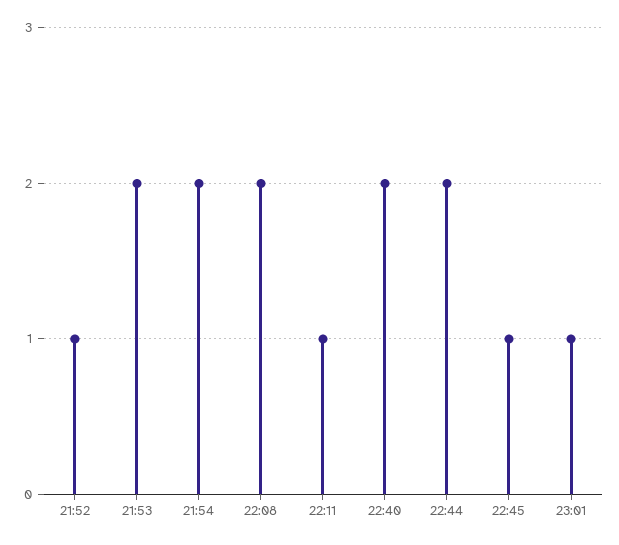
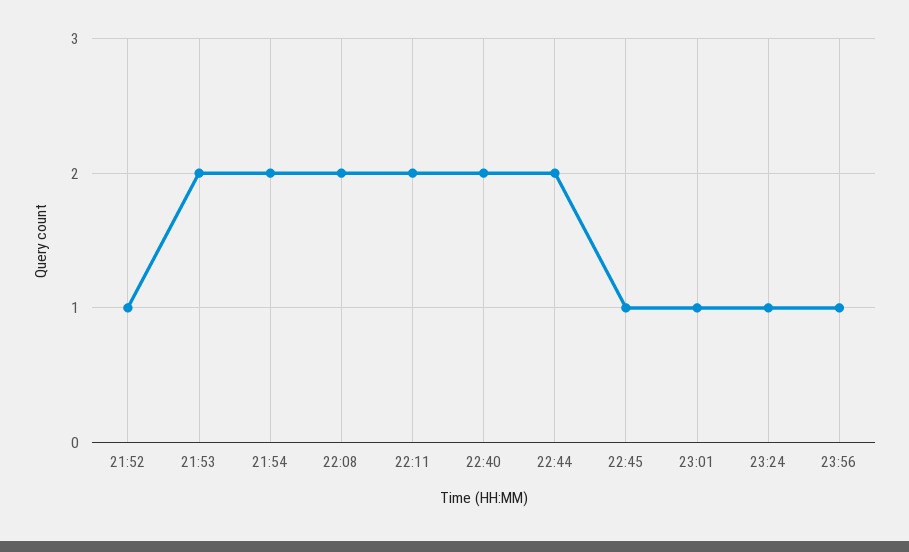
22:11: 1 -> 2
23:24: none -> 1
23:56: none -> 1

